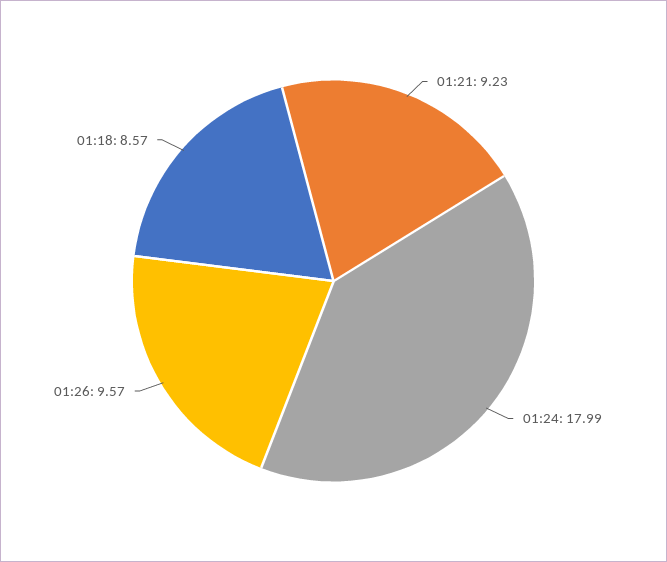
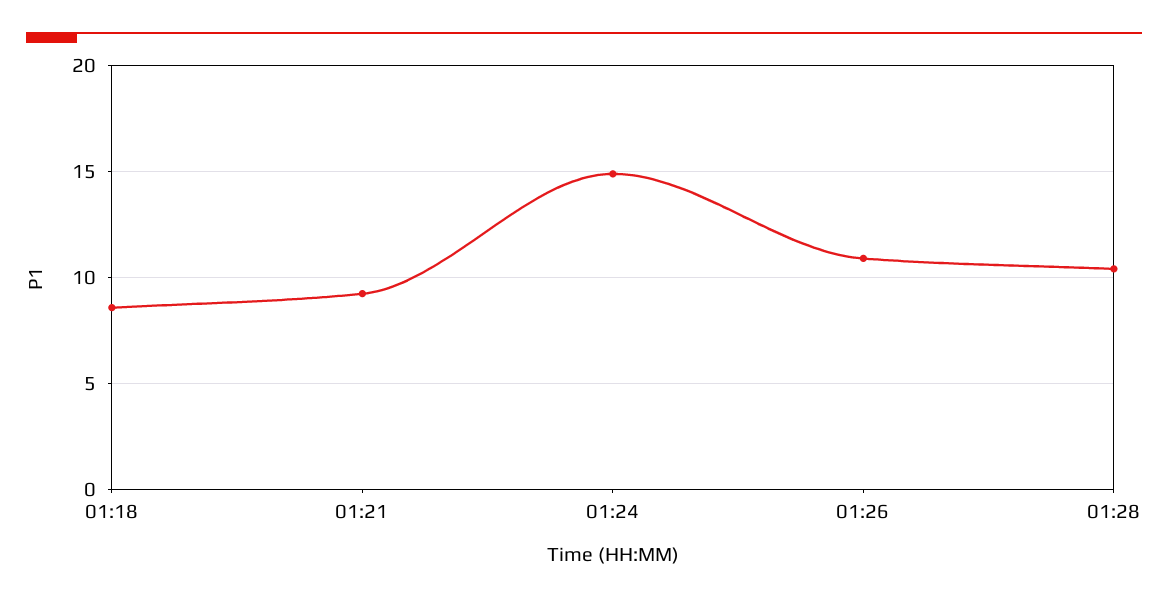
01:24: 17.99 -> 15
01:26: 9.57 -> 11
01:28: none -> 10.5

